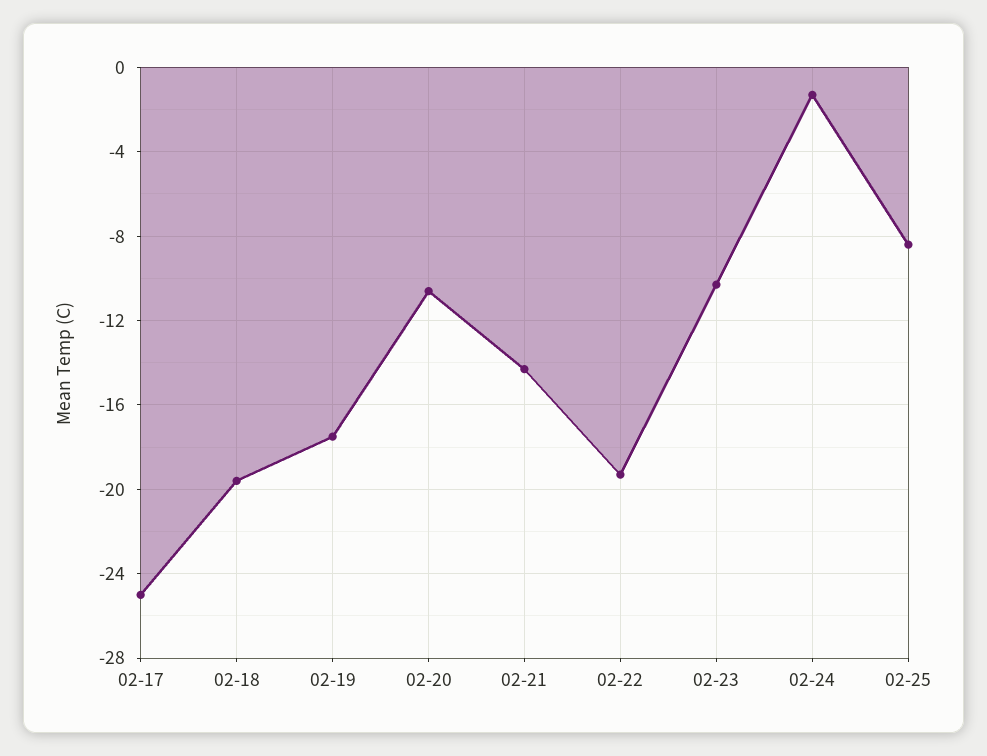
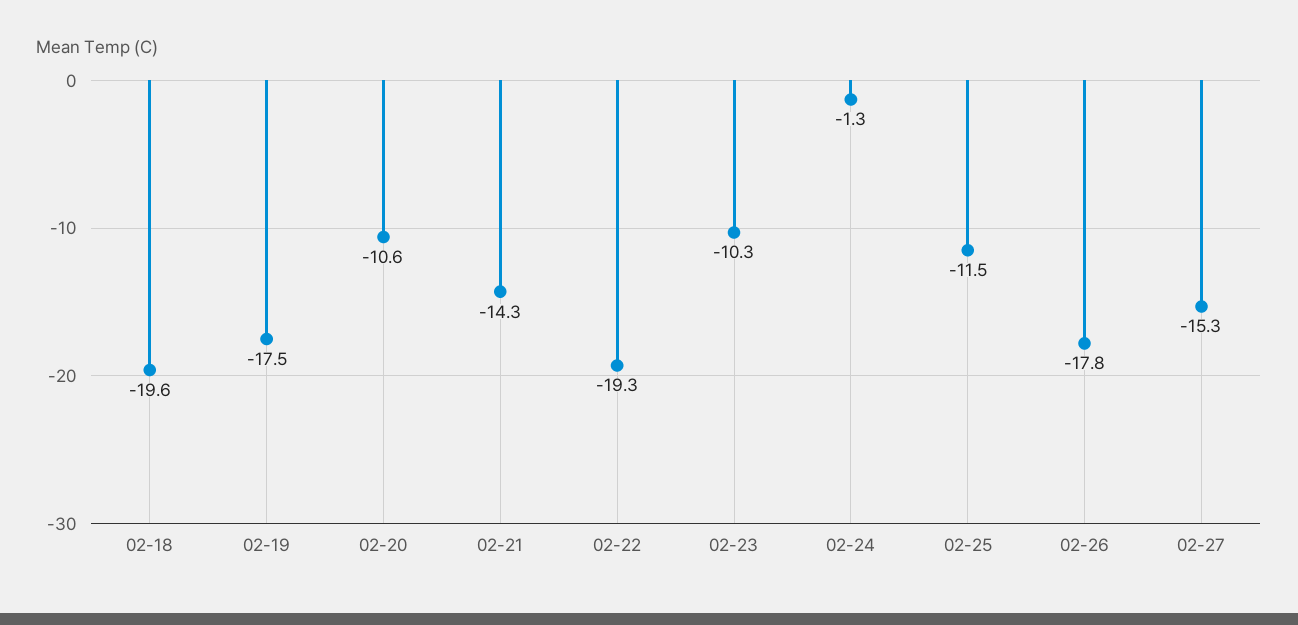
02-17: -25 -> none
02-25: -8.5 -> -11.5
02-26: none -> -17.8
02-27: none -> -15.3

